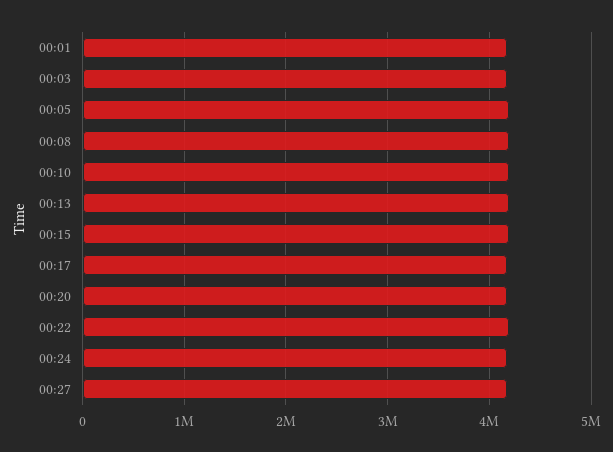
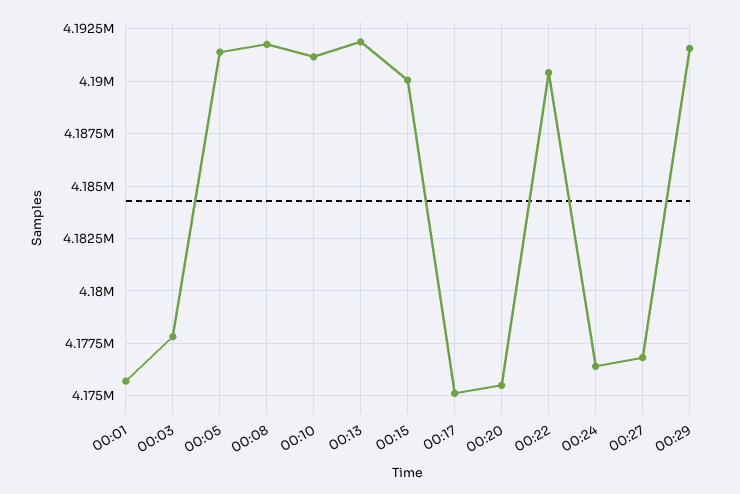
00:29: none -> 4191500

